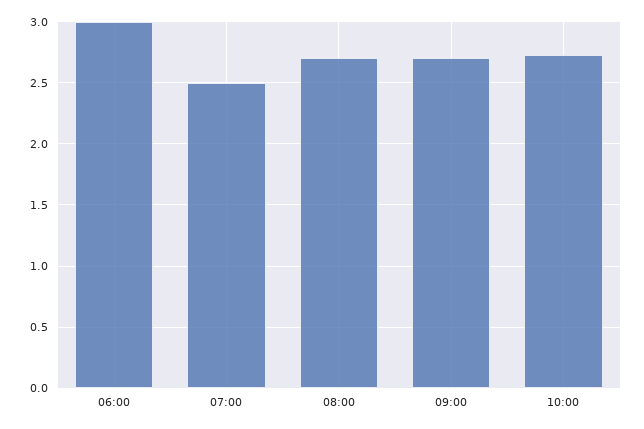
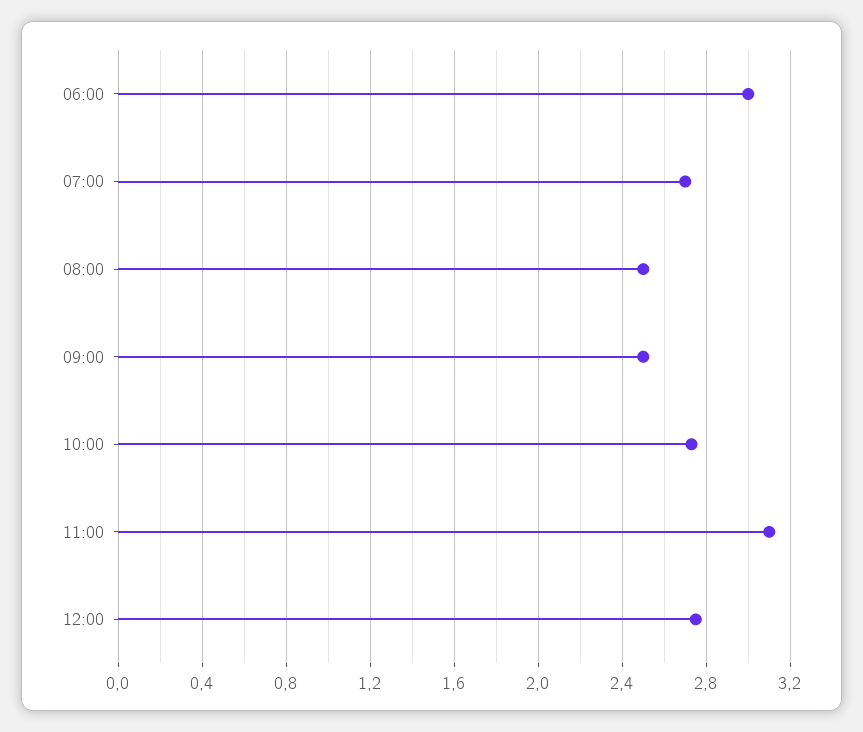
07:00: 2.5 -> 2.7
08:00: 2.7 -> 2.5
09:00: 2.7 -> 2.5
11:00: none -> 3.1
12:00: none -> 2.75

